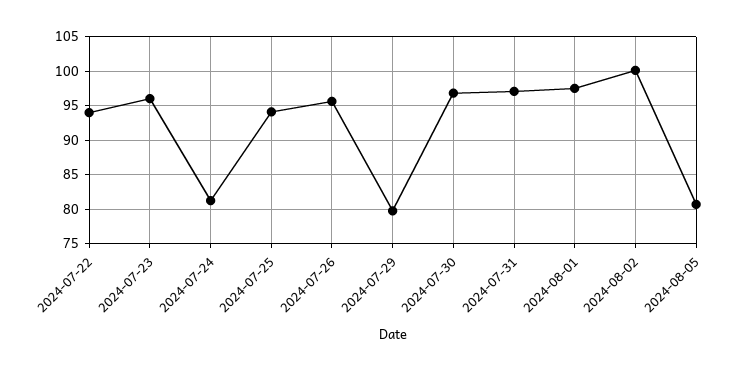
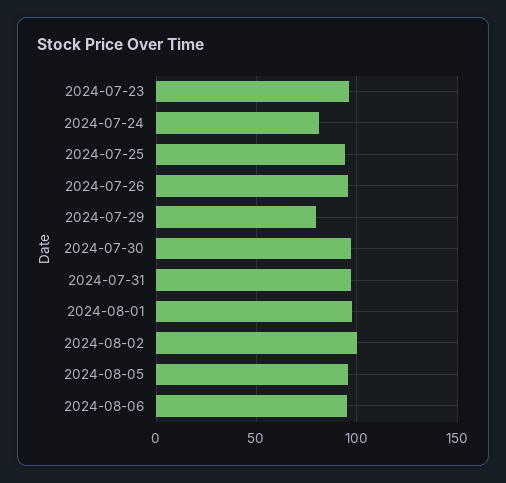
2024-07-22: 94 -> none
2024-08-05: 81 -> 95
2024-08-06: none -> 95

